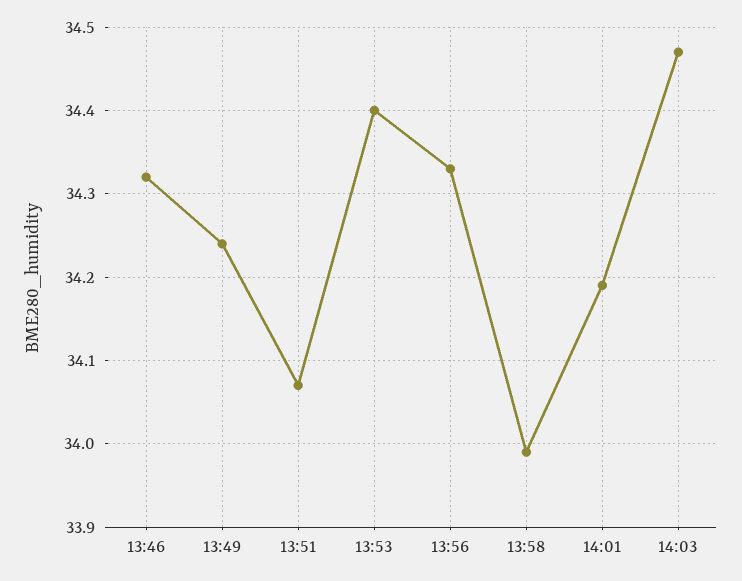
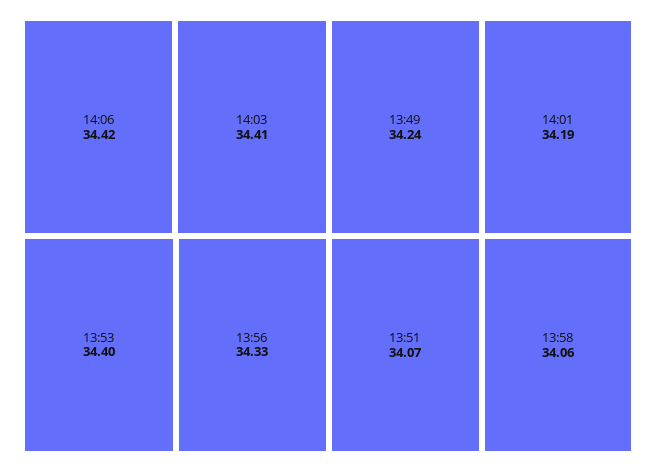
13:46: 34.32 -> none
13:58: 33.99 -> 34.06
14:03: 34.47 -> 34.41
14:06: none -> 34.42

